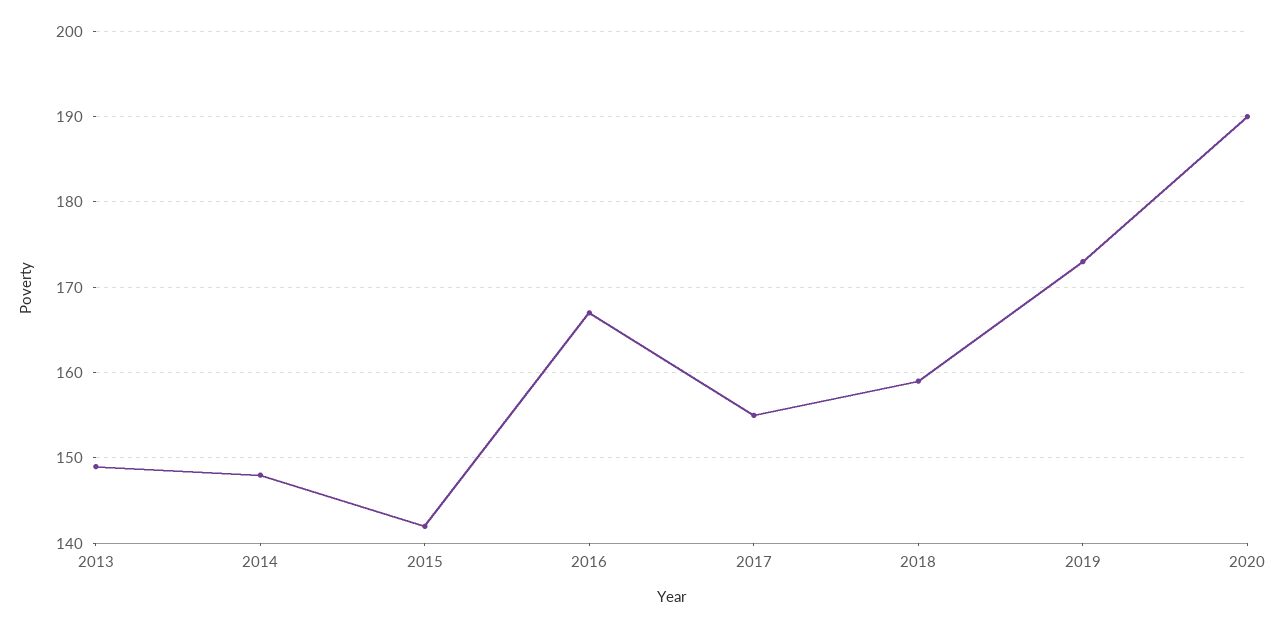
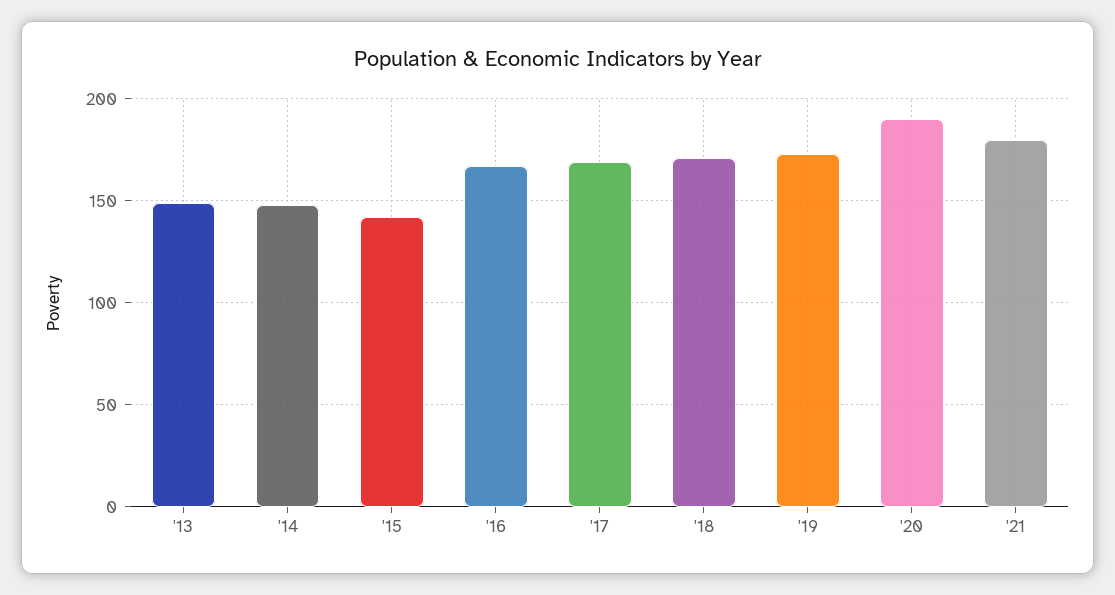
2017: 155 -> 170
2018: 159 -> 170
'21: none -> 180

